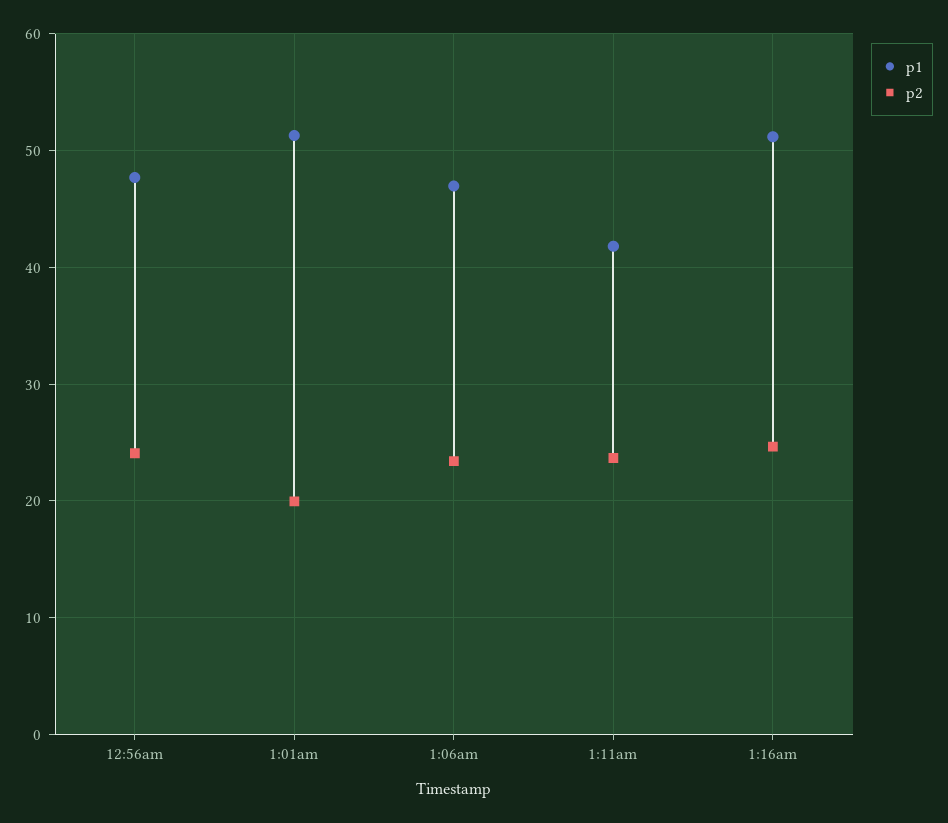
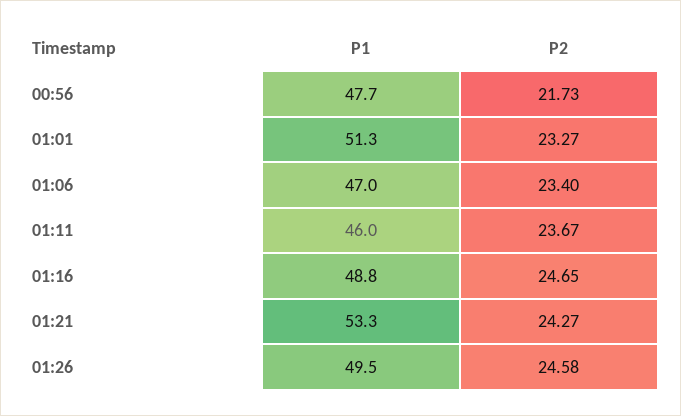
p2, 12:56am: 24 -> 21.73
p2, 1:01am: 20 -> 23.27
p1, 1:11am: 42 -> 46
p1, 1:16am: 51 -> 48.8
p1, 01:21: none -> 53.3
p2, 01:21: none -> 24.27
p1, 01:26: none -> 49.5
p2, 01:26: none -> 24.58

